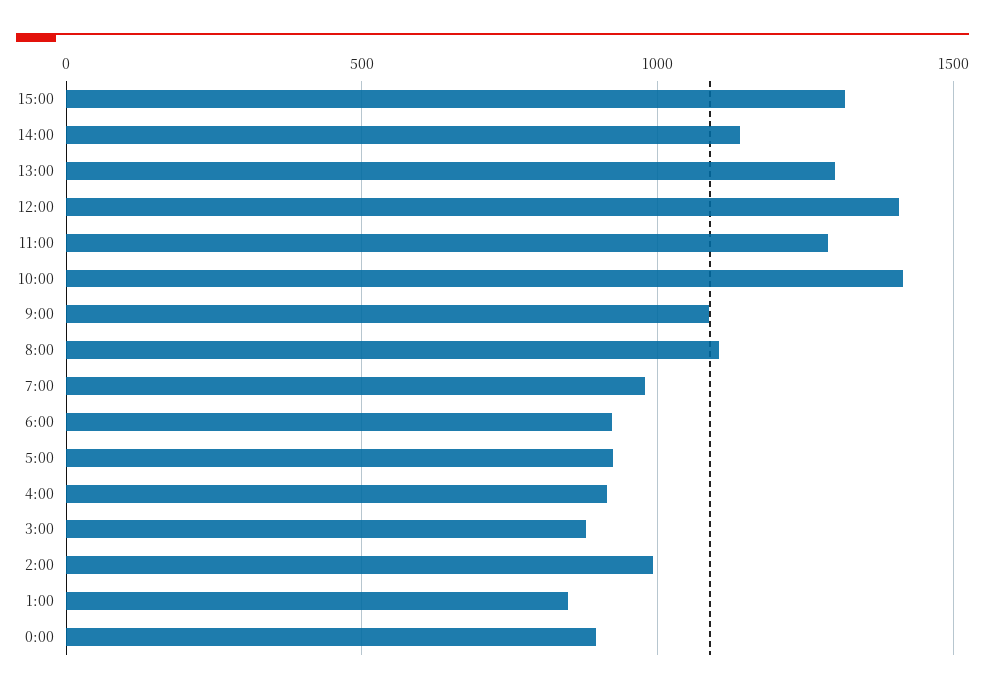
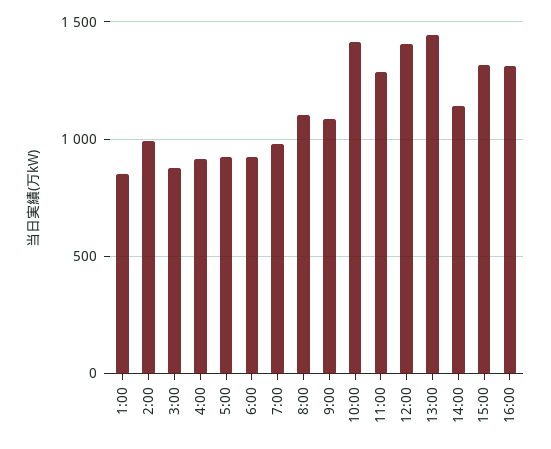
13:00: 1300 -> 1450
0:00: 900 -> none
16:00: none -> 1300

